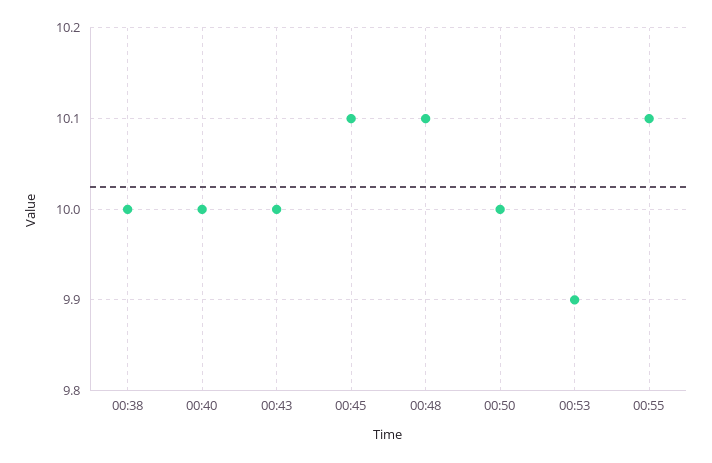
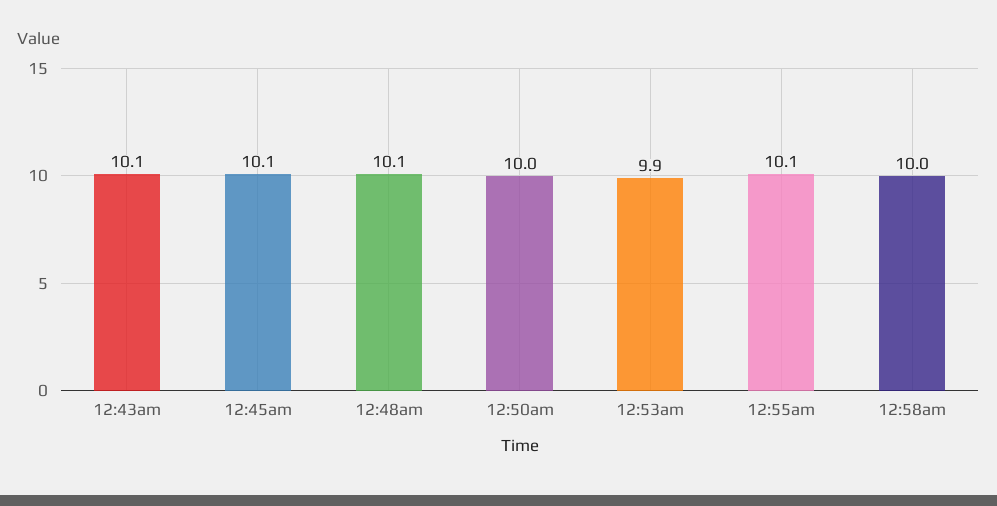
00:38: 10 -> none
00:40: 10 -> none
00:43: 10 -> 10.1
12:58am: none -> 10

